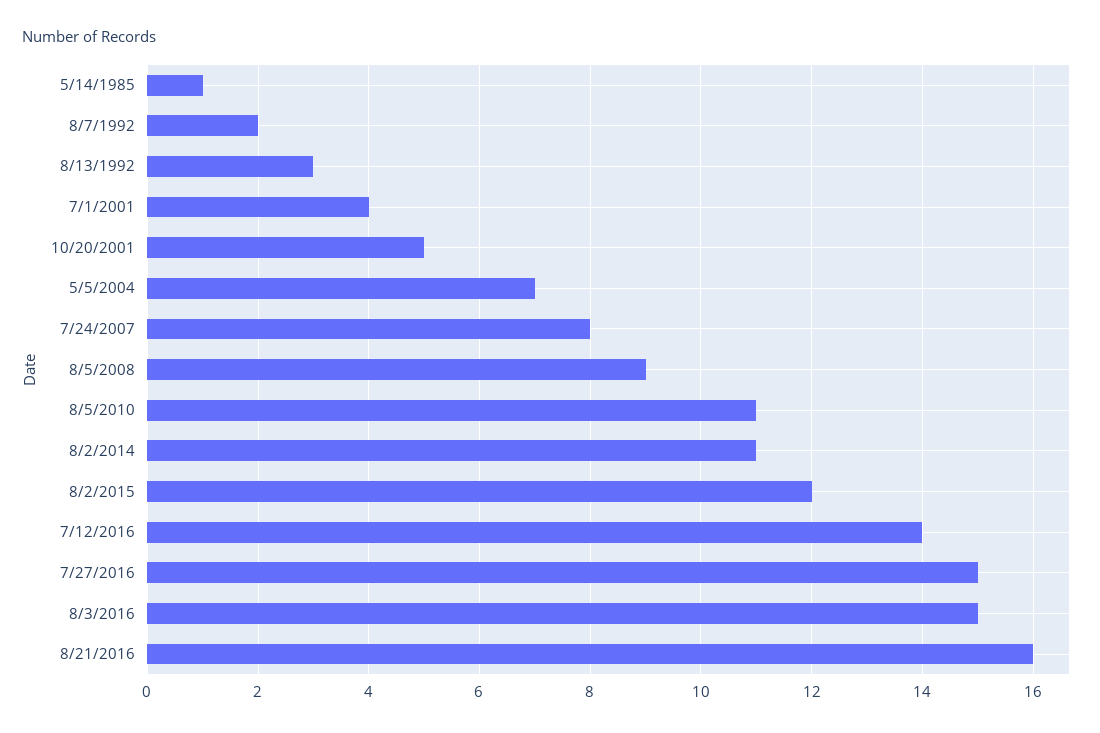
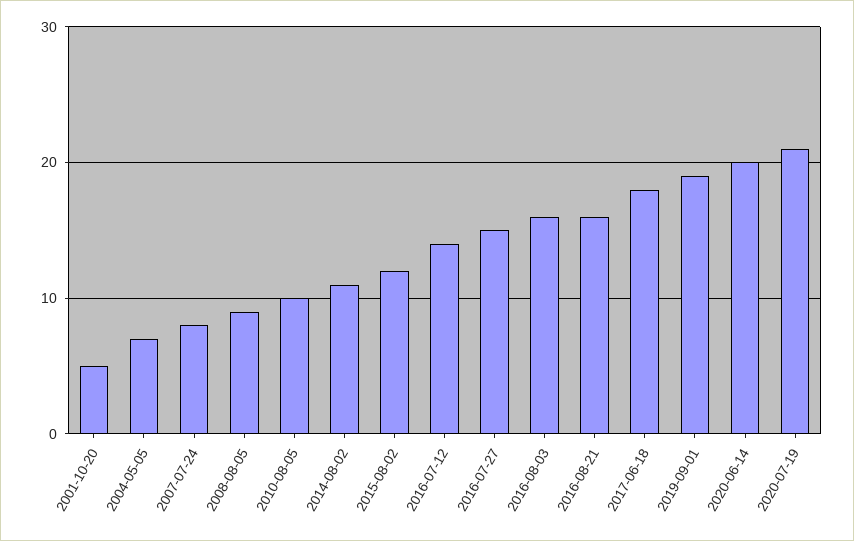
5/14/1985: 1 -> none
8/7/1992: 2 -> none
8/13/1992: 3 -> none
7/1/2001: 4 -> none
8/5/2010: 11 -> 10
8/3/2016: 15 -> 16
2017-06-18: none -> 18
2019-09-01: none -> 19
2020-06-14: none -> 20
2020-07-19: none -> 21

